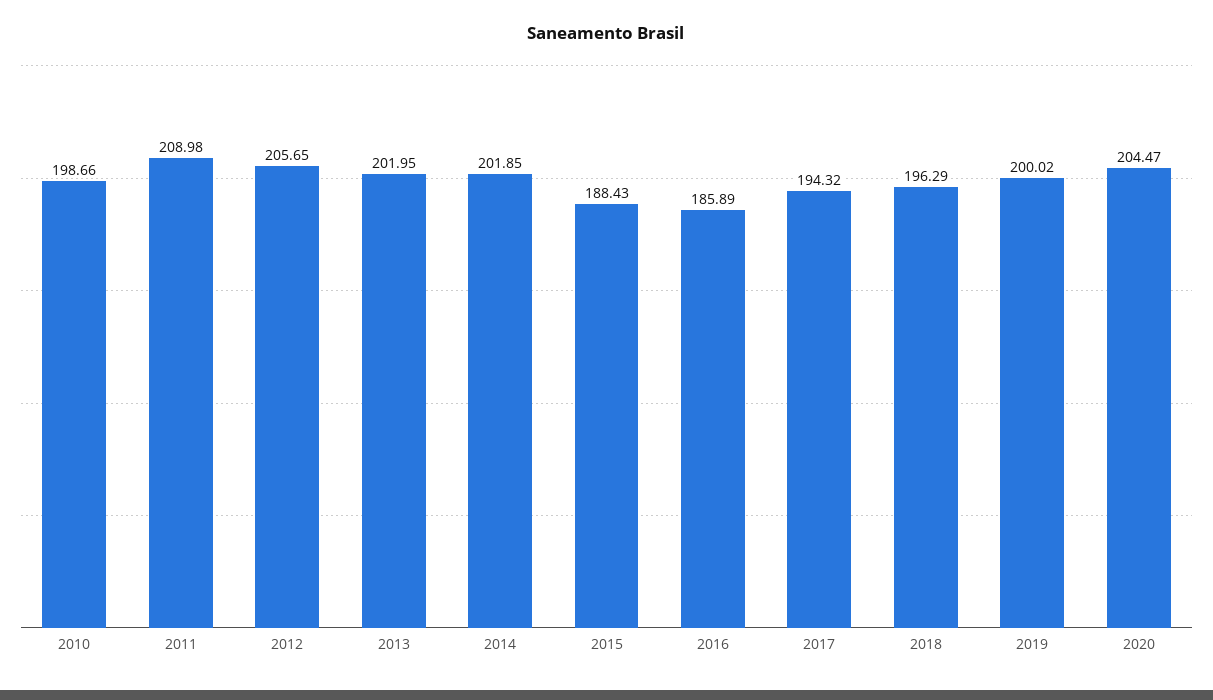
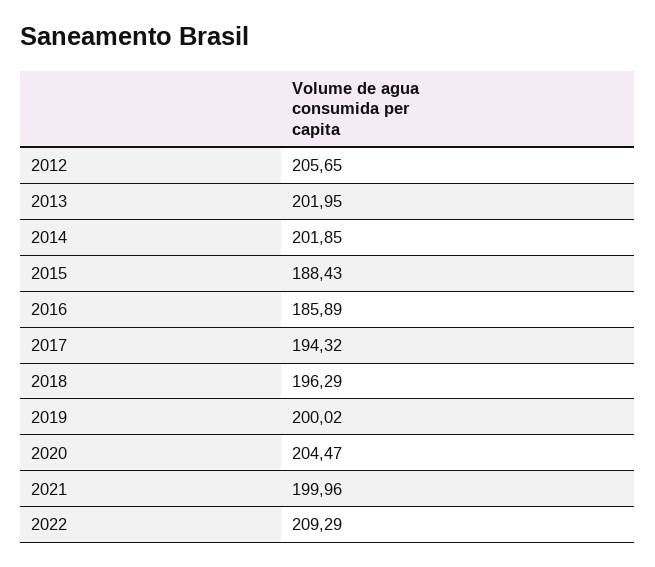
2010: 198.66 -> none
2011: 208.98 -> none
2021: none -> 199.96
2022: none -> 209.29

